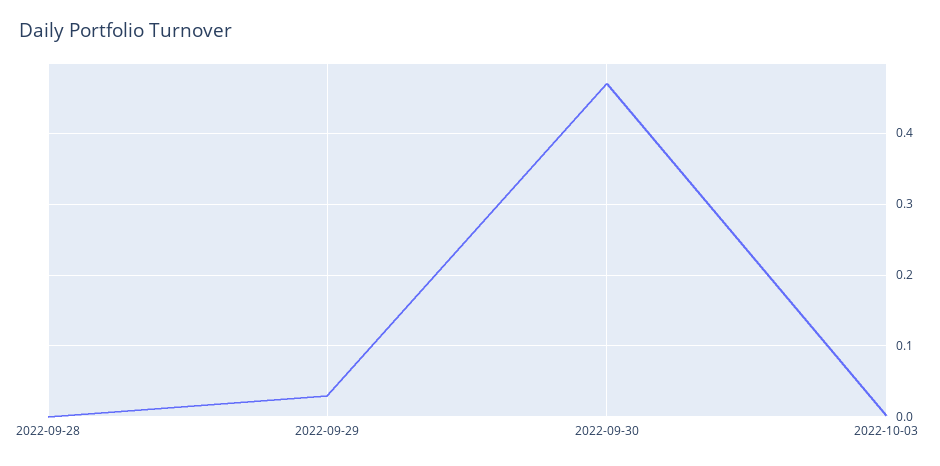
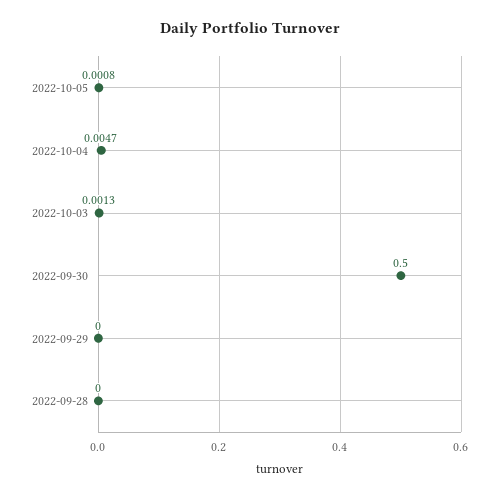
2022-09-29: 0.03 -> 0
2022-09-30: 0.47 -> 0.5
2022-10-05: none -> 0.0008
2022-10-04: none -> 0.0047

